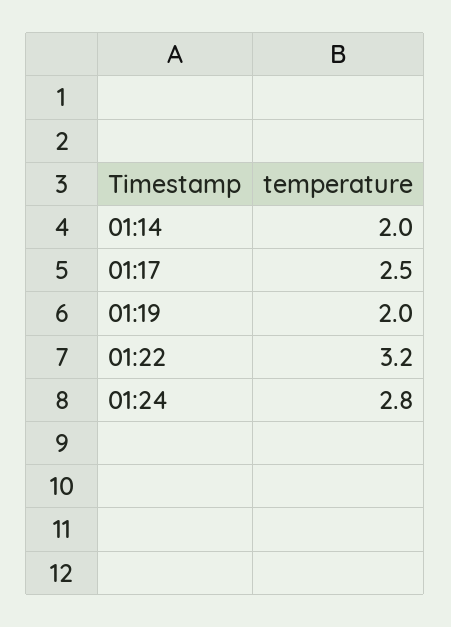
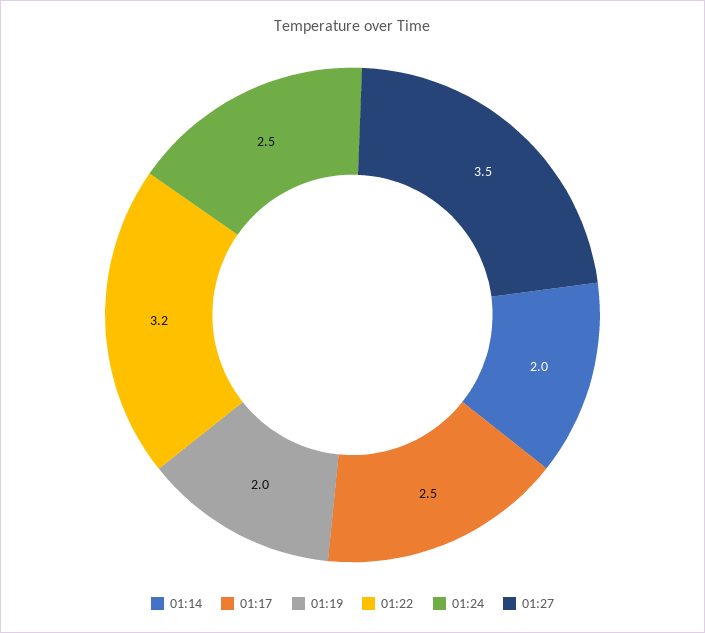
01:24: 2.8 -> 2.5
01:27: none -> 3.5

